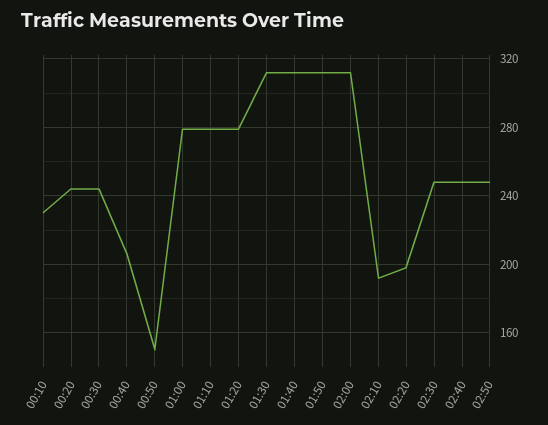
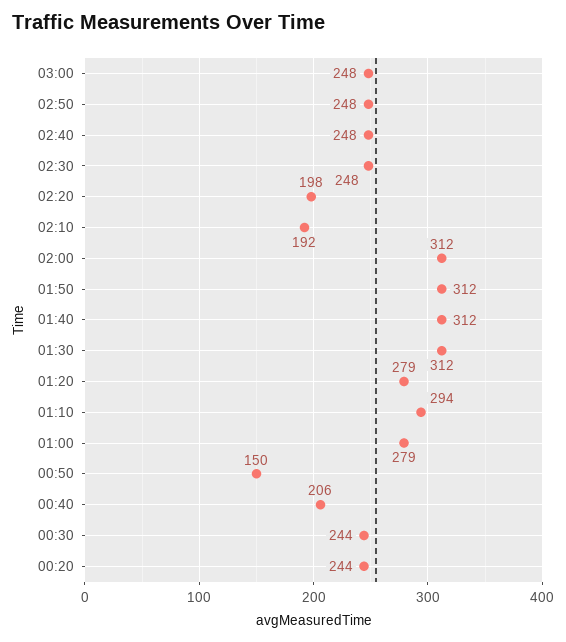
00:10: 230 -> none
01:10: 280 -> 294
03:00: none -> 248

